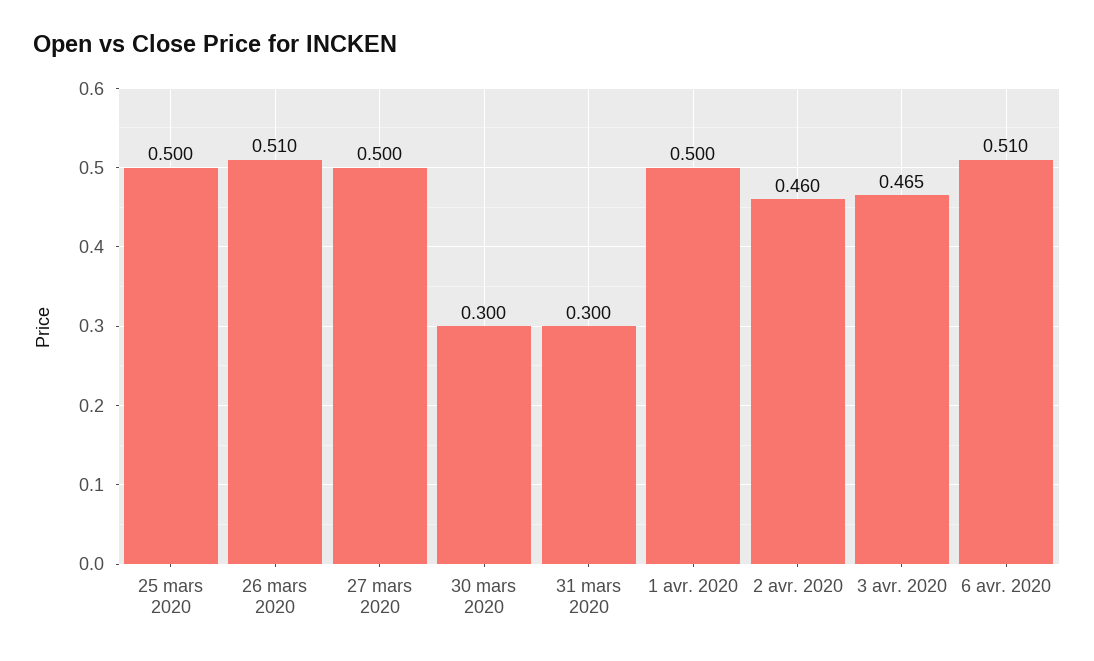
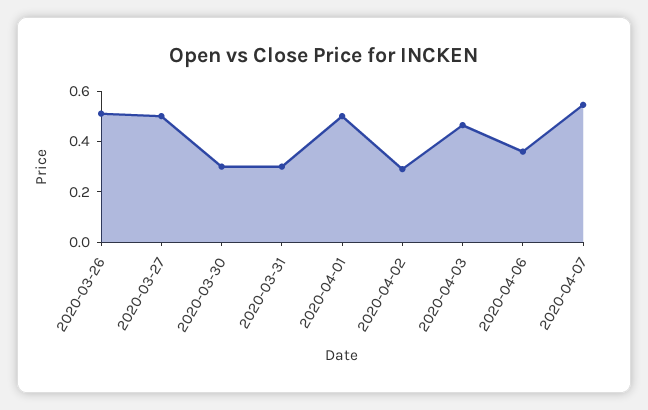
25 mars 2020: 0.5 -> none
2 avr. 2020: 0.46 -> 0.3
6 avr. 2020: 0.51 -> 0.35
2020-04-07: none -> 0.55

